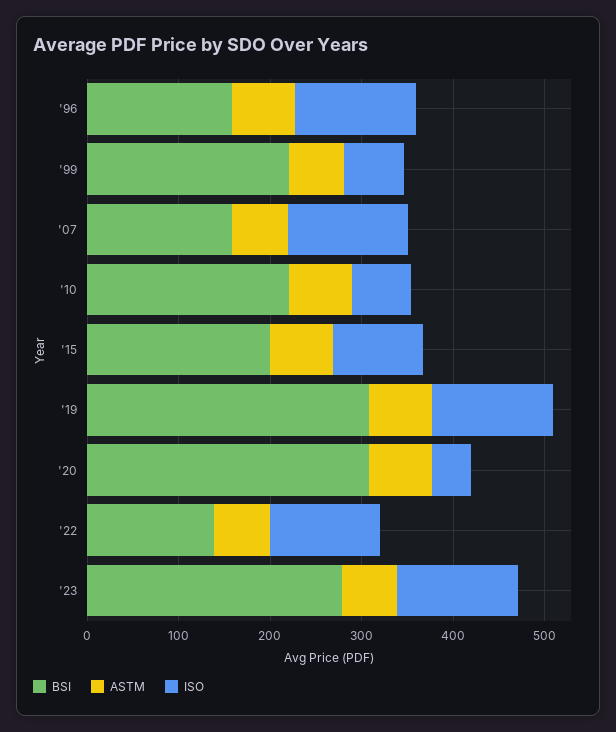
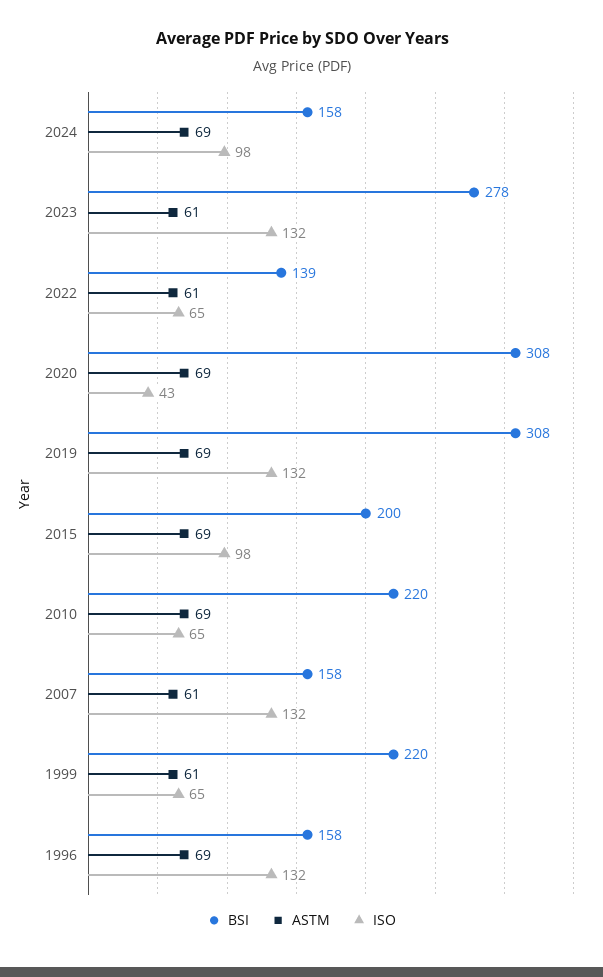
ISO, '22: 120 -> 65
BSI, 2024: none -> 158
ASTM, 2024: none -> 69
ISO, 2024: none -> 98

